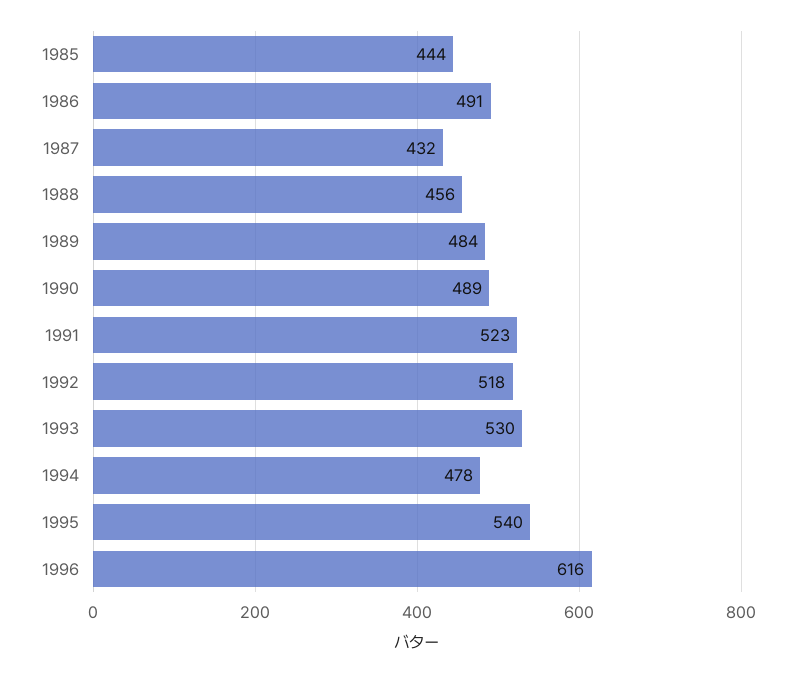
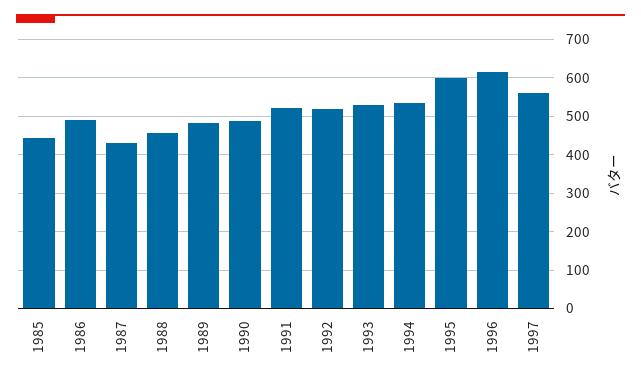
1994: 478 -> 540
1995: 540 -> 600
1997: none -> 560

